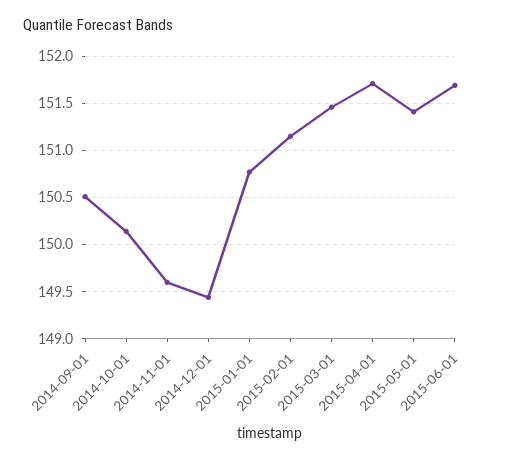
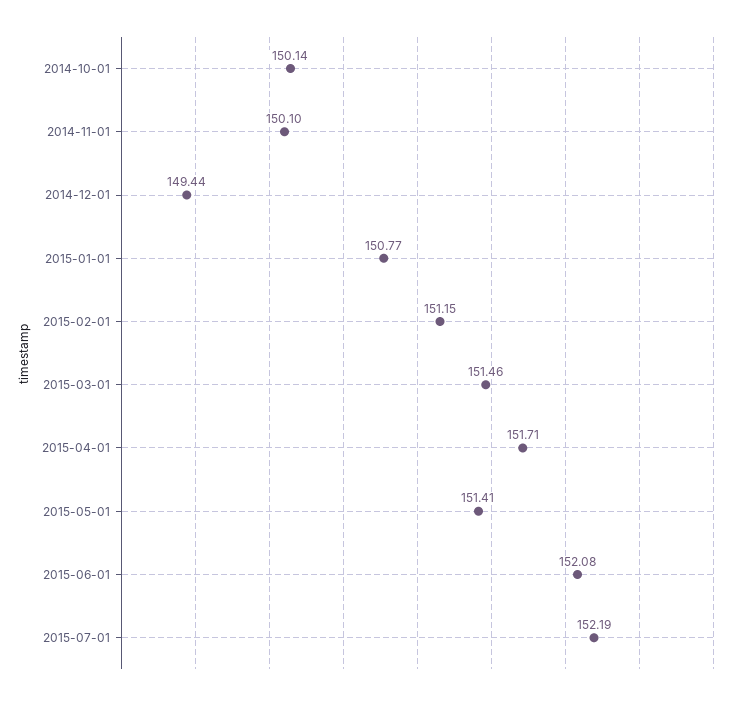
2014-09-01: 150.5 -> none
2014-11-01: 149.6 -> 150.1
2015-06-01: 151.7 -> 152.08
2015-07-01: none -> 152.19

